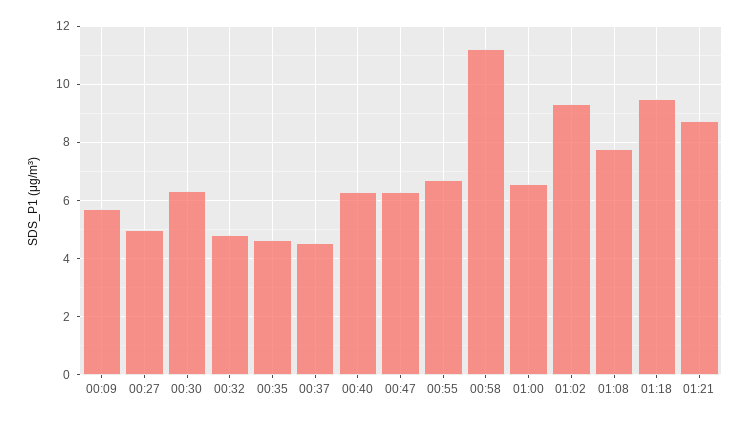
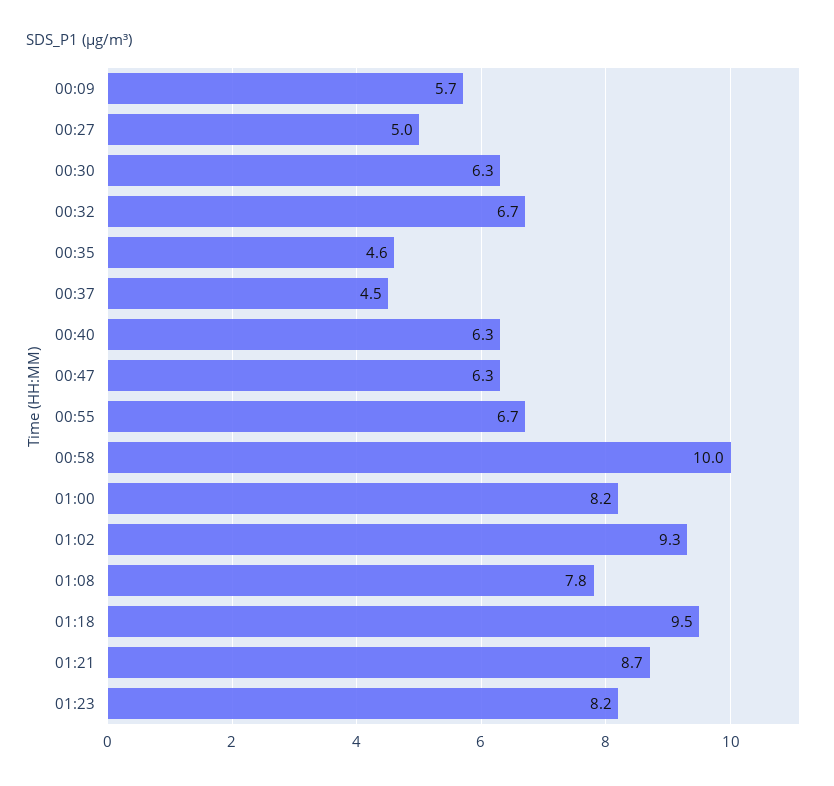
00:32: 4.75 -> 6.7
00:58: 11.25 -> 10
01:00: 6.5 -> 8.2
01:23: none -> 8.2

